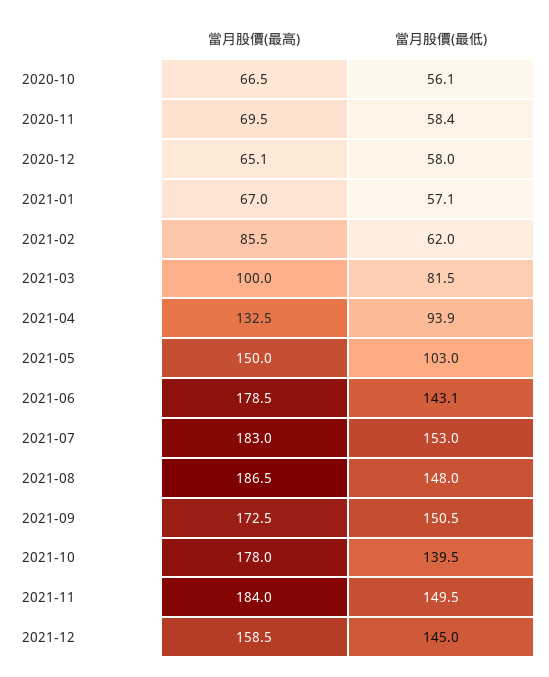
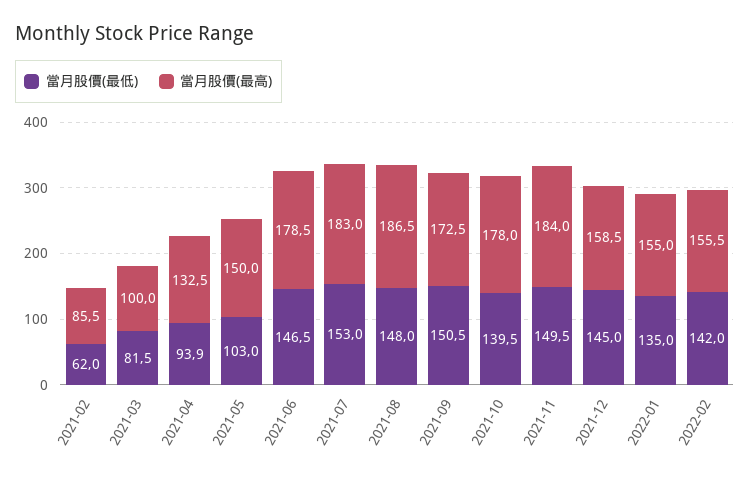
當月股價(最高), 2020-10: 66.5 -> none
當月股價(最低), 2020-10: 56.1 -> none
當月股價(最高), 2020-11: 69.5 -> none
當月股價(最低), 2020-11: 58.4 -> none
當月股價(最高), 2020-12: 65.1 -> none
當月股價(最低), 2020-12: 58 -> none
當月股價(最高), 2021-01: 67 -> none
當月股價(最低), 2021-01: 57.1 -> none
當月股價(最低), 2021-06: 143.1 -> 146.5
當月股價(最低), 2022-01: none -> 135
當月股價(最高), 2022-01: none -> 155
當月股價(最低), 2022-02: none -> 142
當月股價(最高), 2022-02: none -> 155.5

